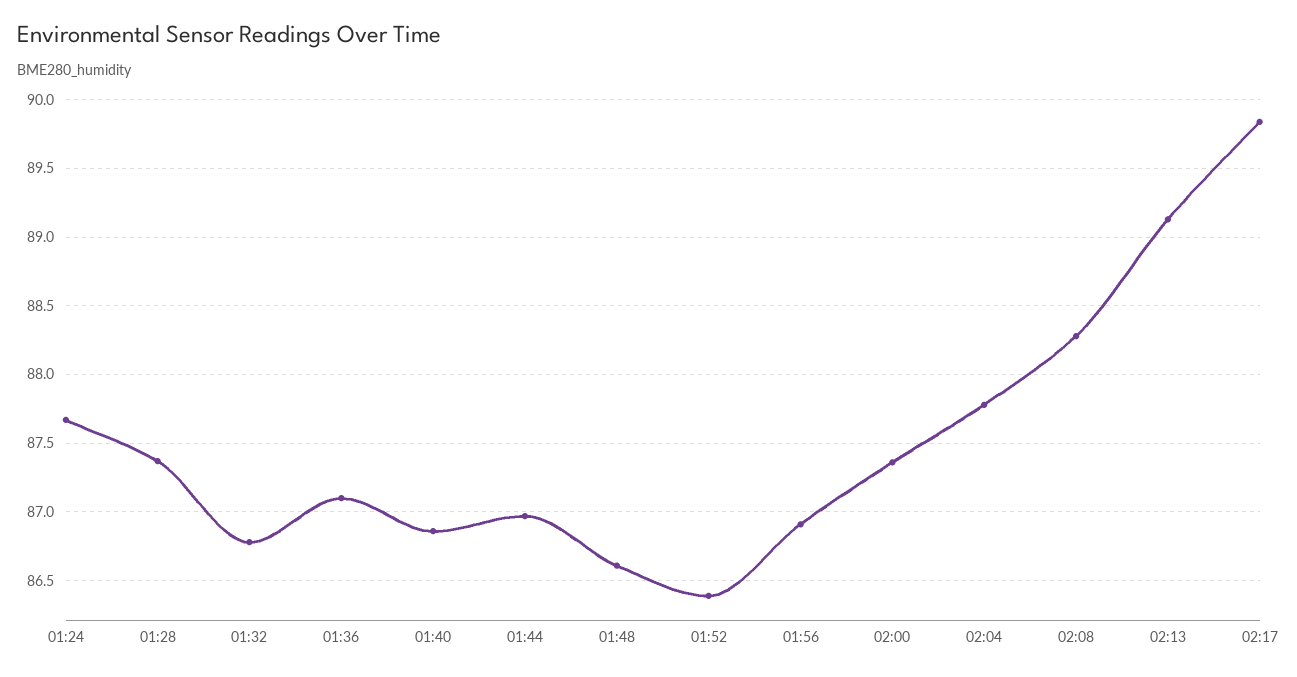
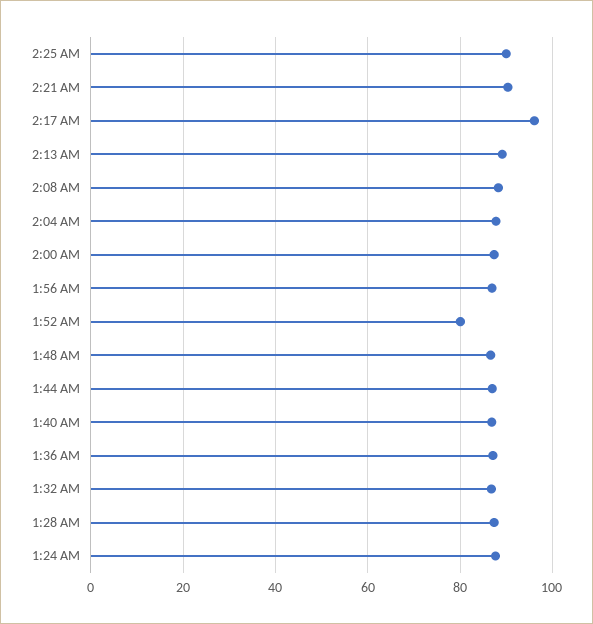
01:52: 86.4 -> 80
02:17: 89.85 -> 96
2:25 AM: none -> 90
2:21 AM: none -> 90

